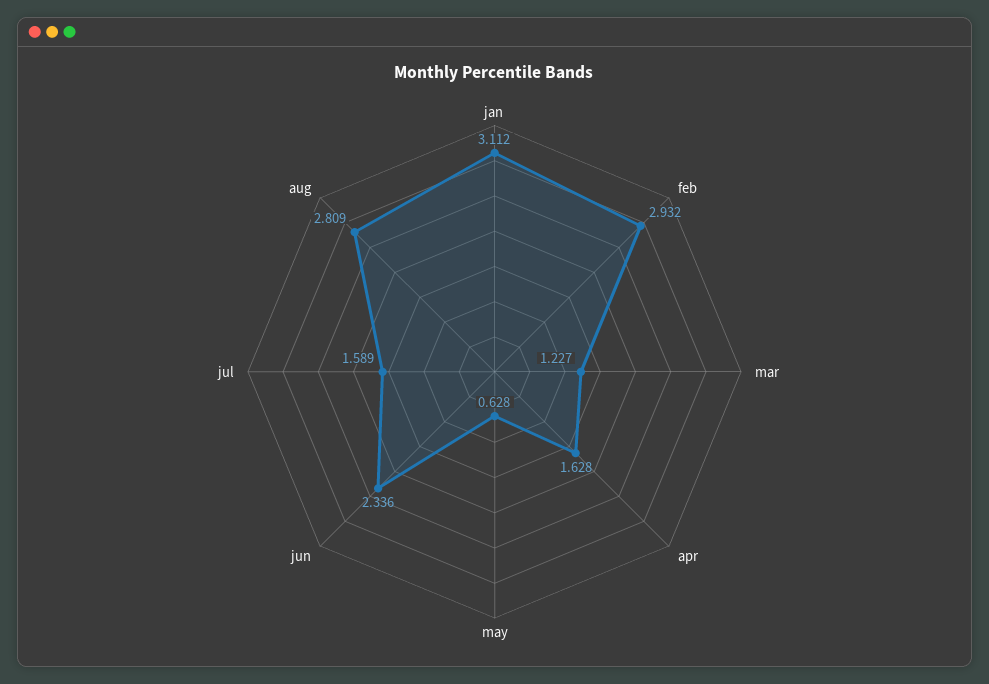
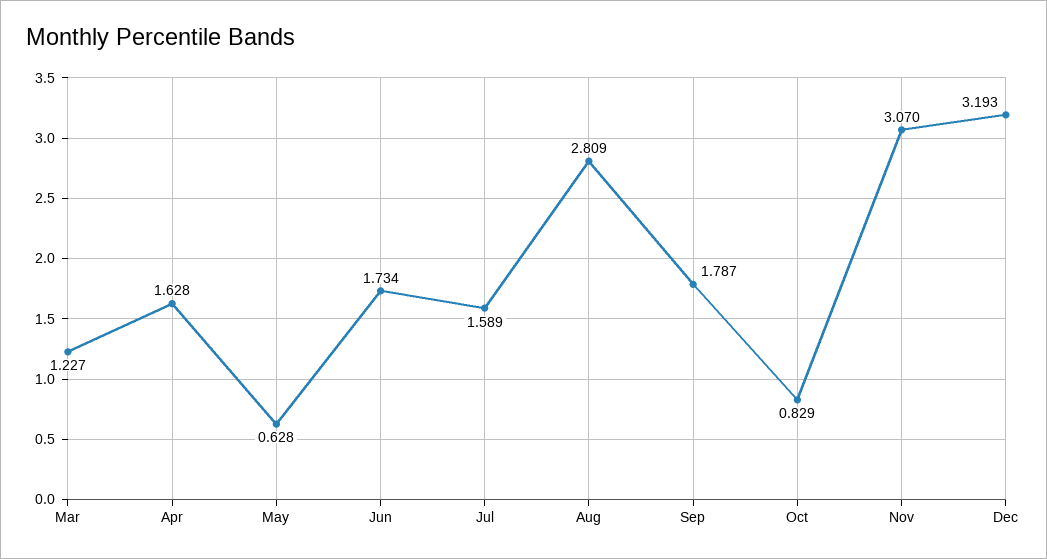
jan: 3.112 -> none
feb: 2.932 -> none
jun: 2.336 -> 1.734
Sep: none -> 1.787
Oct: none -> 0.829
Nov: none -> 3.07
Dec: none -> 3.193

